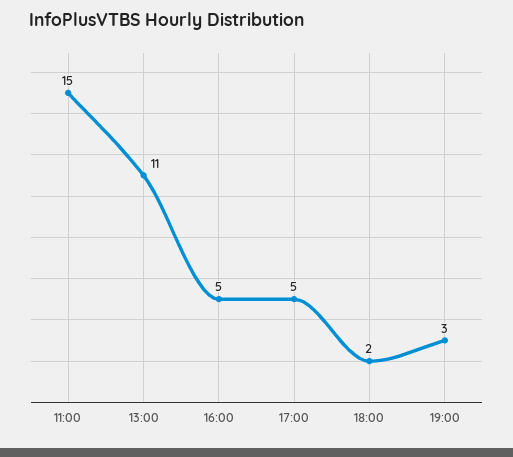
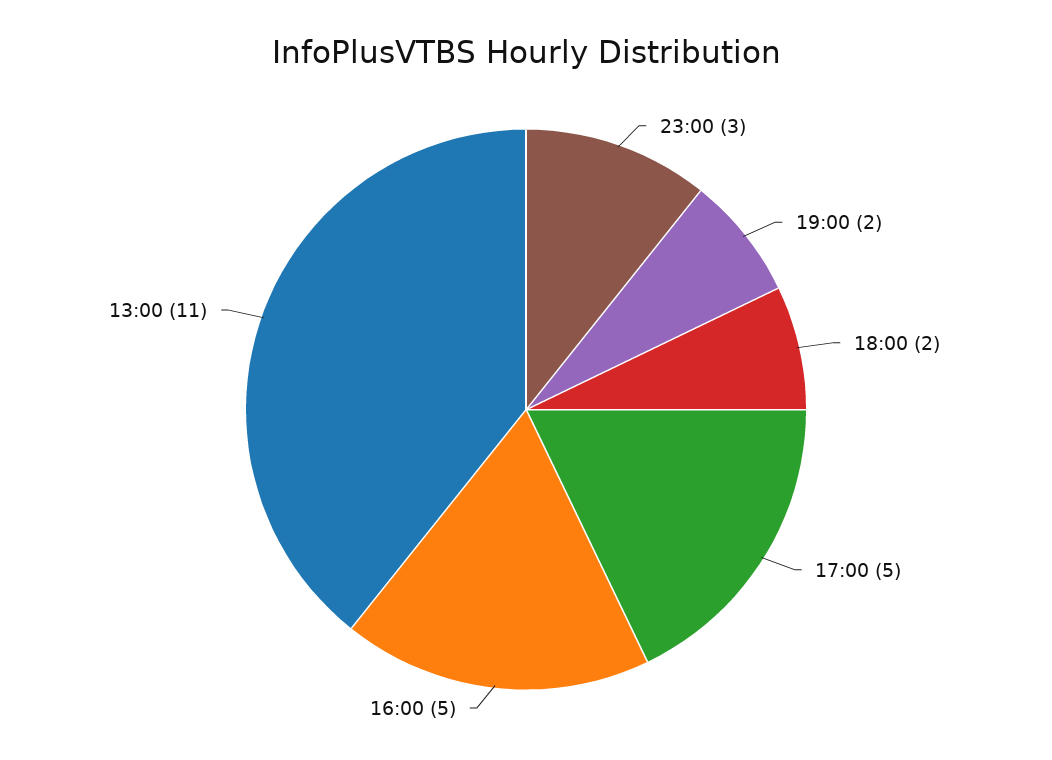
11:00: 15 -> none
19:00: 3 -> 2
23:00: none -> 3

